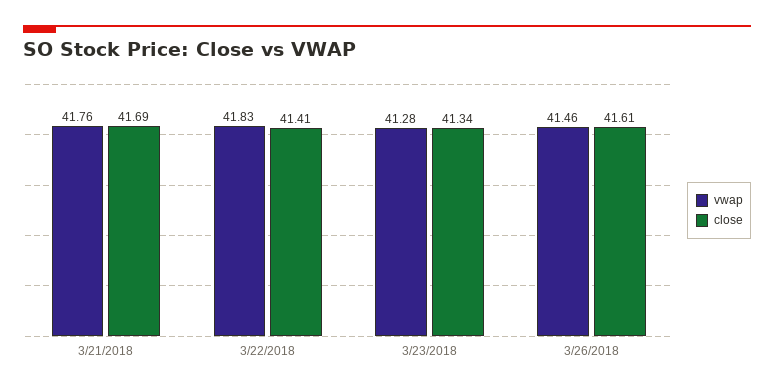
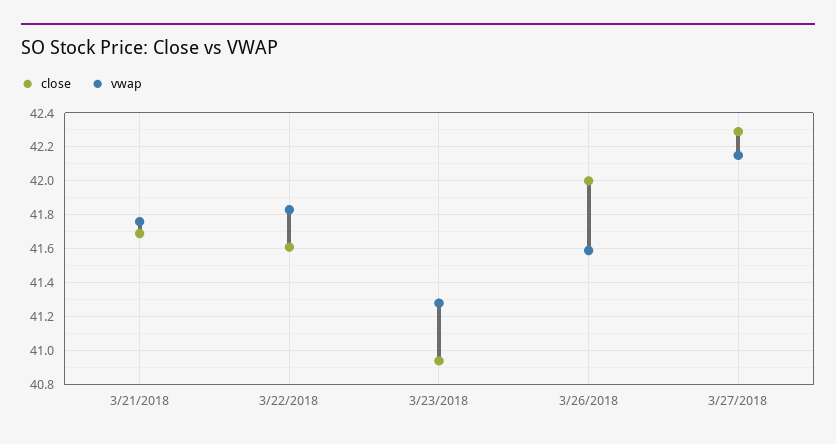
close, 3/22/2018: 41.41 -> 41.6
close, 3/23/2018: 41.34 -> 40.95
vwap, 3/26/2018: 41.46 -> 41.6
close, 3/26/2018: 41.61 -> 42
close, 3/27/2018: none -> 42.3
vwap, 3/27/2018: none -> 42.15

